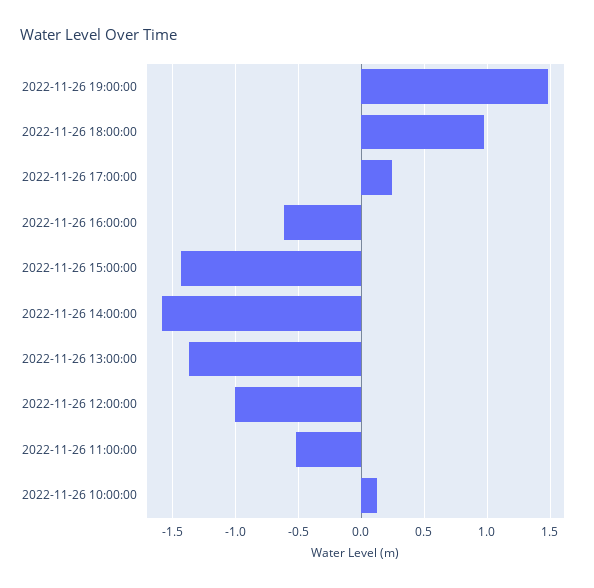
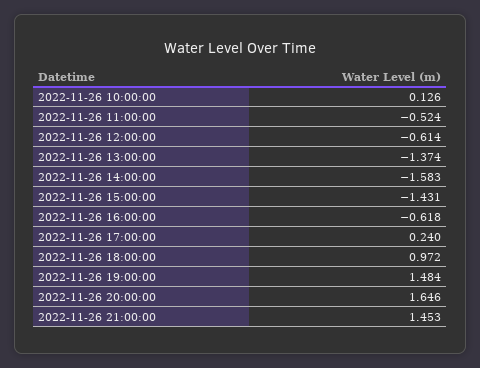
2022-11-26 12:00:00: -1 -> -0.614
2022-11-26 20:00:00: none -> 1.646
2022-11-26 21:00:00: none -> 1.453

